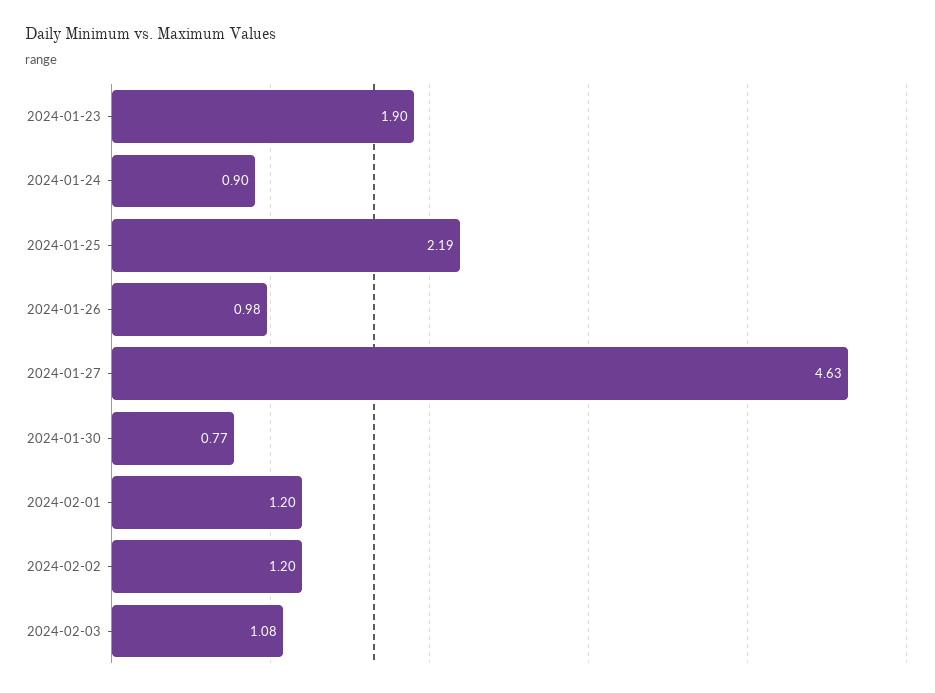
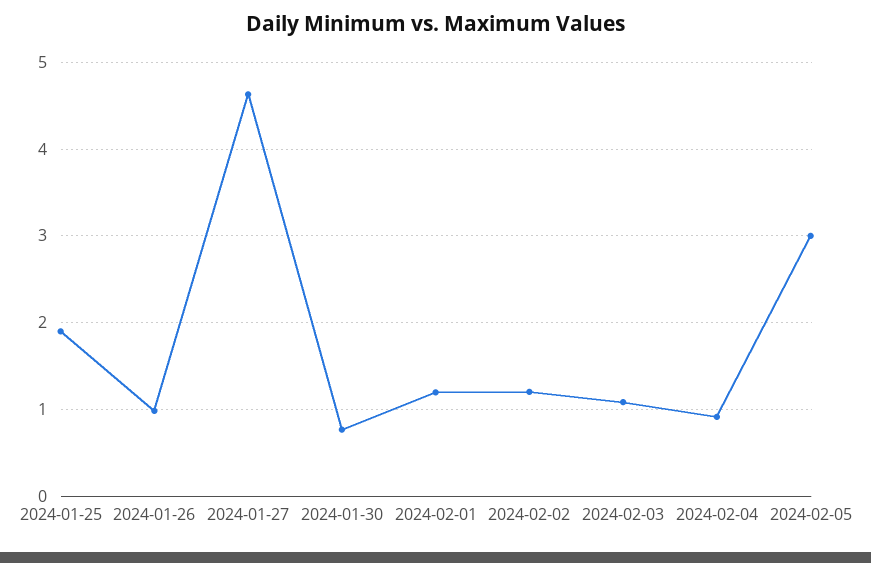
2024-01-23: 1.9 -> none
2024-01-24: 0.9 -> none
2024-01-25: 2.19 -> 1.9
2024-02-04: none -> 0.9
2024-02-05: none -> 3

